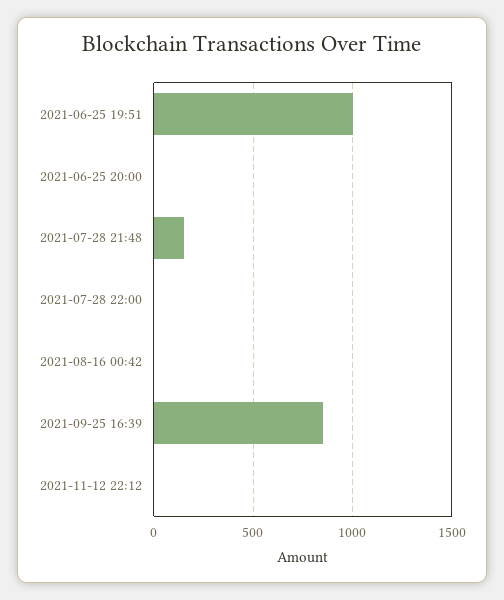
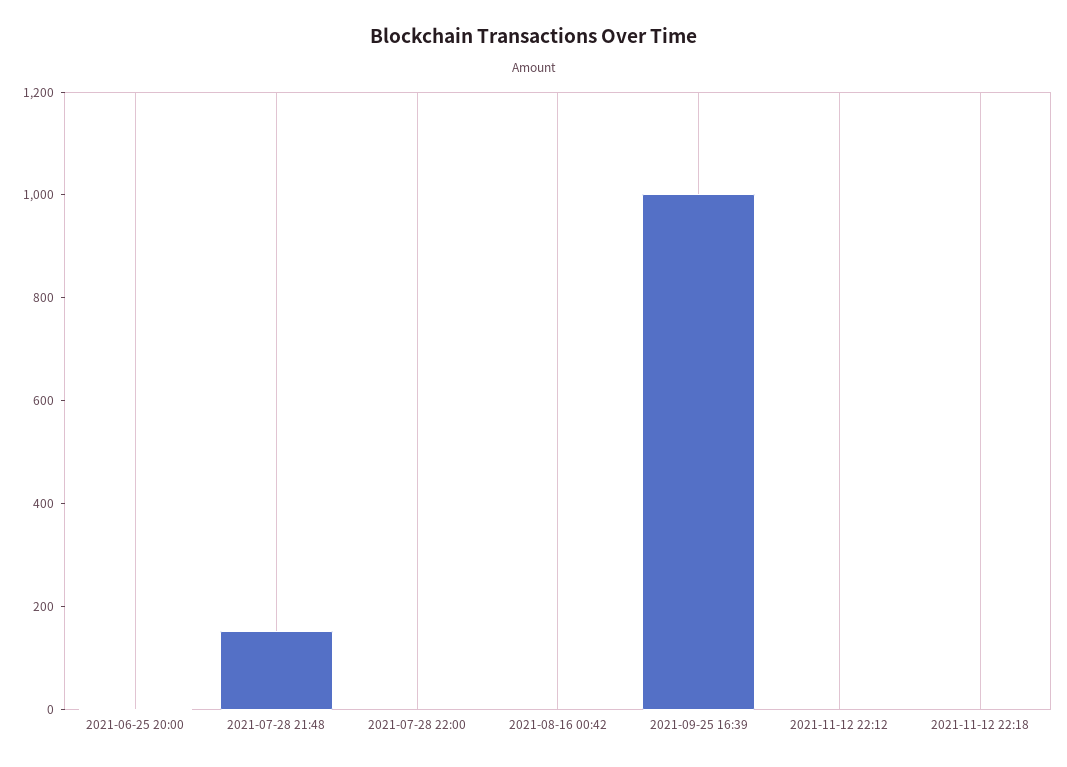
2021-06-25 19:51: 1000 -> none
2021-09-25 16:39: 850 -> 1000
2021-11-12 22:18: none -> 0

